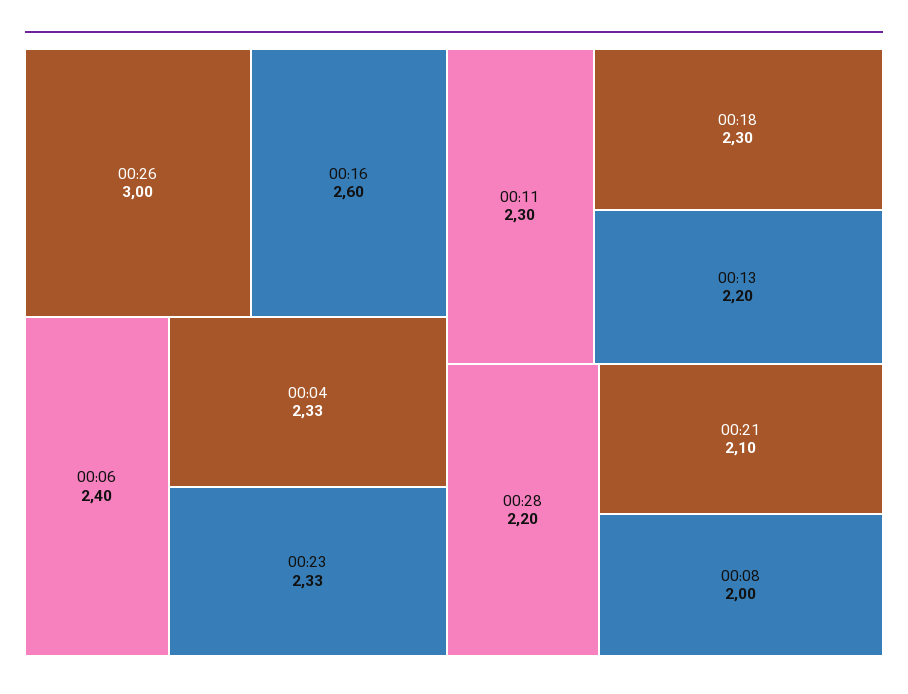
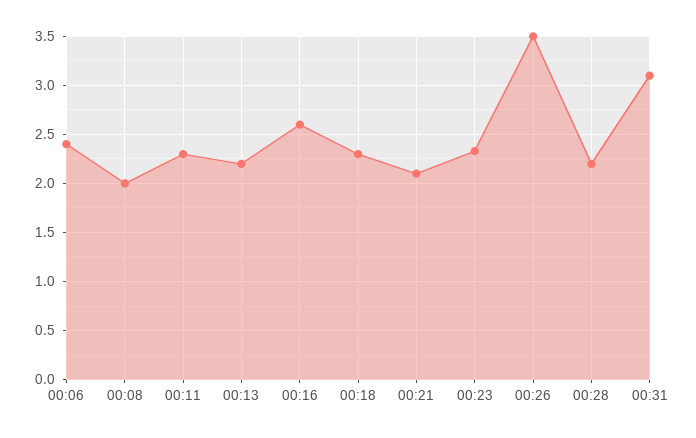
00:26: 3 -> 3.5
00:04: 2.33 -> none
00:31: none -> 3.1

